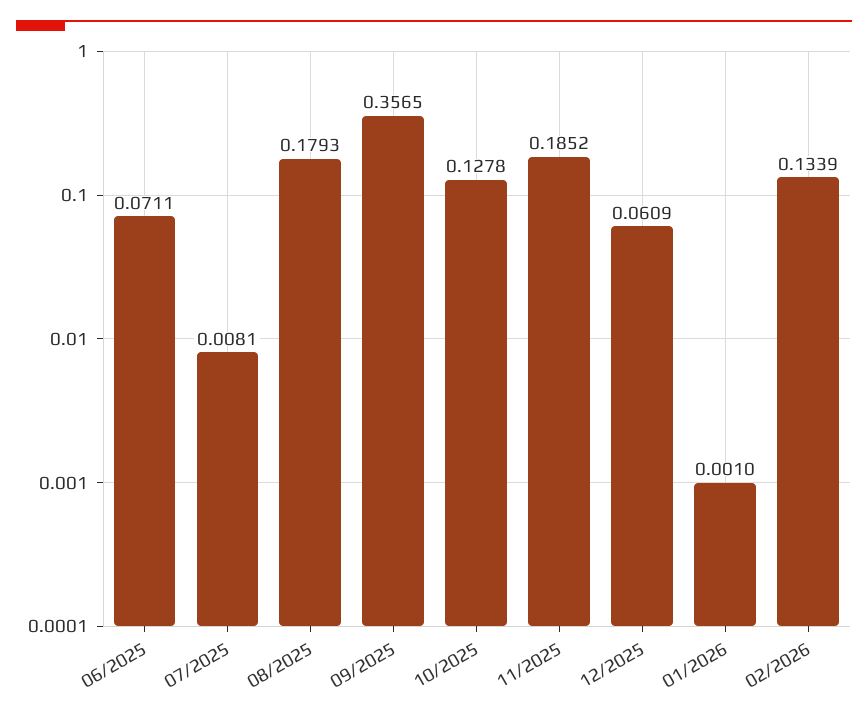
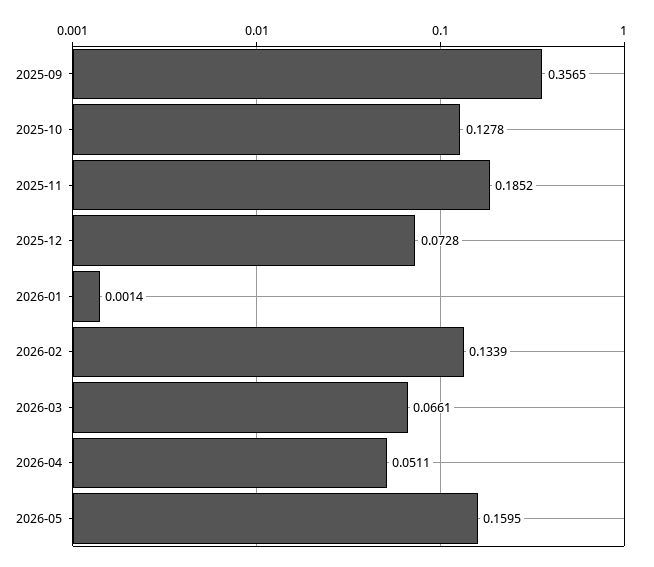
06/2025: 0.0711 -> none
07/2025: 0.0081 -> none
08/2025: 0.1793 -> none
12/2025: 0.0609 -> 0.0728
01/2026: 0.001 -> 0.0014
2026-03: none -> 0.0661
2026-04: none -> 0.0511
2026-05: none -> 0.1595

